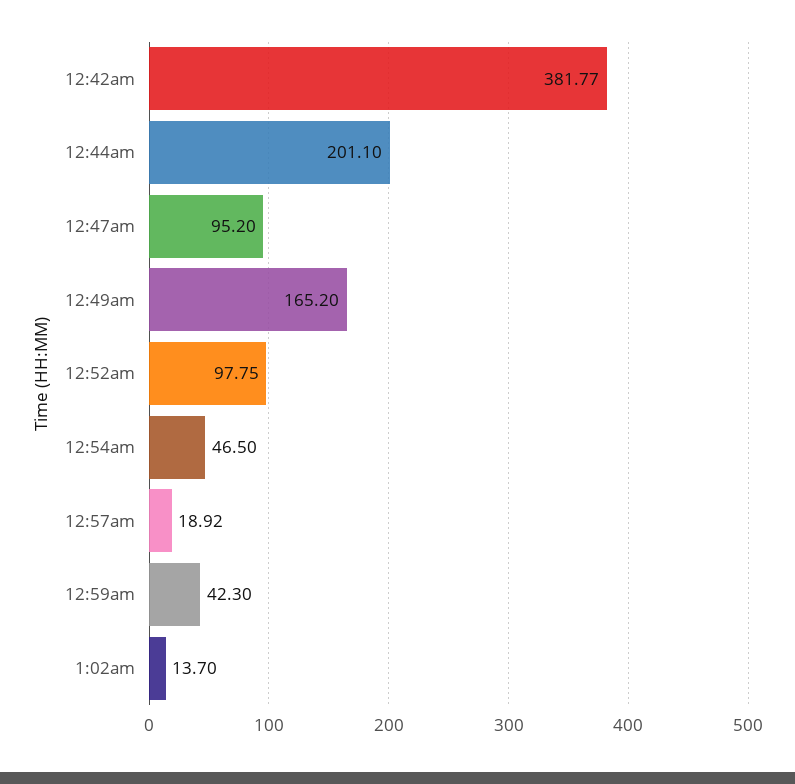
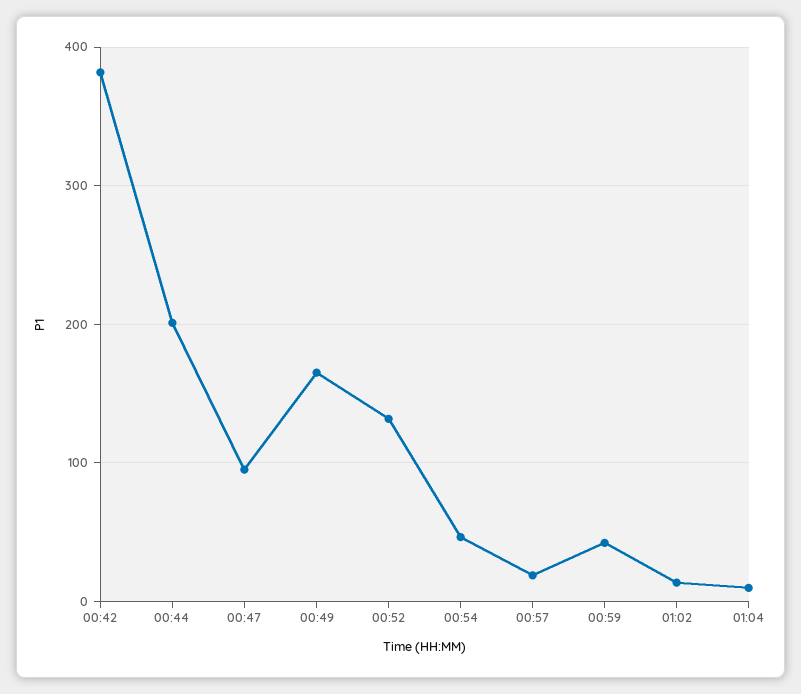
12:52am: 97.75 -> 130
01:04: none -> 10

